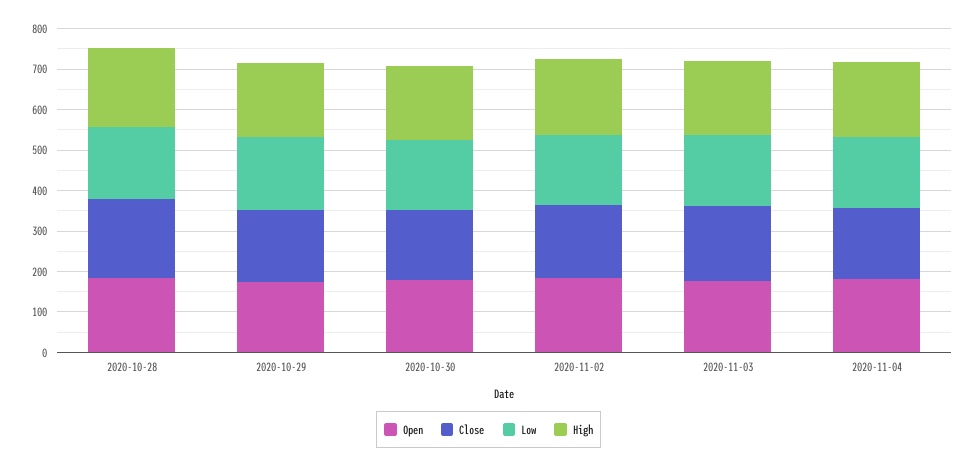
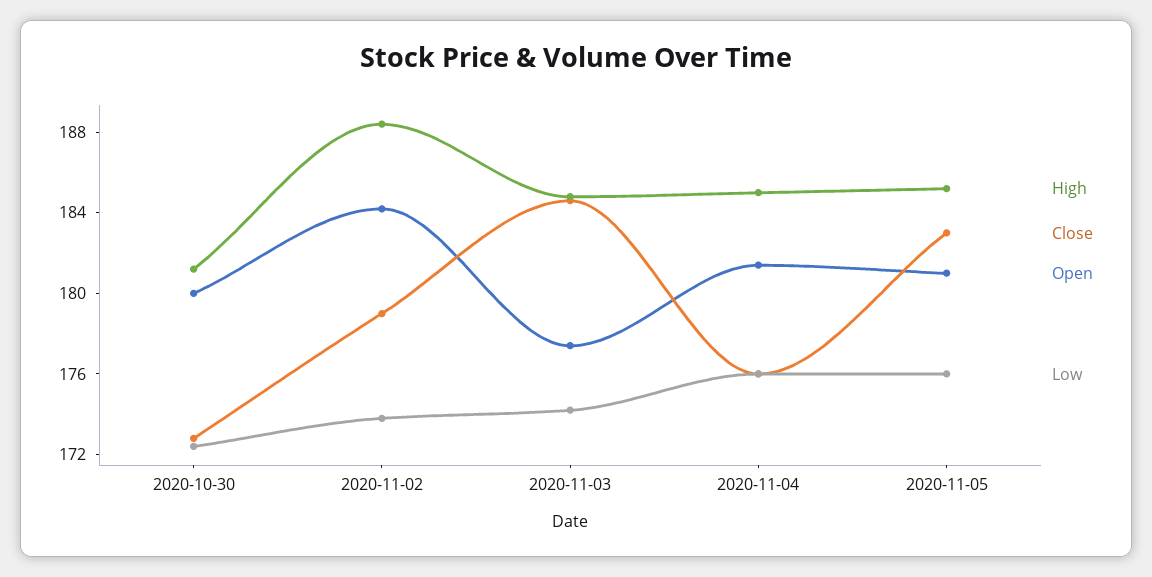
Open, 2020-10-28: 180 -> none
Close, 2020-10-28: 200 -> none
Low, 2020-10-28: 180 -> none
High, 2020-10-28: 200 -> none
Open, 2020-10-29: 180 -> none
Close, 2020-10-29: 180 -> none
Low, 2020-10-29: 180 -> none
High, 2020-10-29: 180 -> none
High, 2020-11-05: none -> 185
Close, 2020-11-05: none -> 183
Open, 2020-11-05: none -> 181
Low, 2020-11-05: none -> 176

